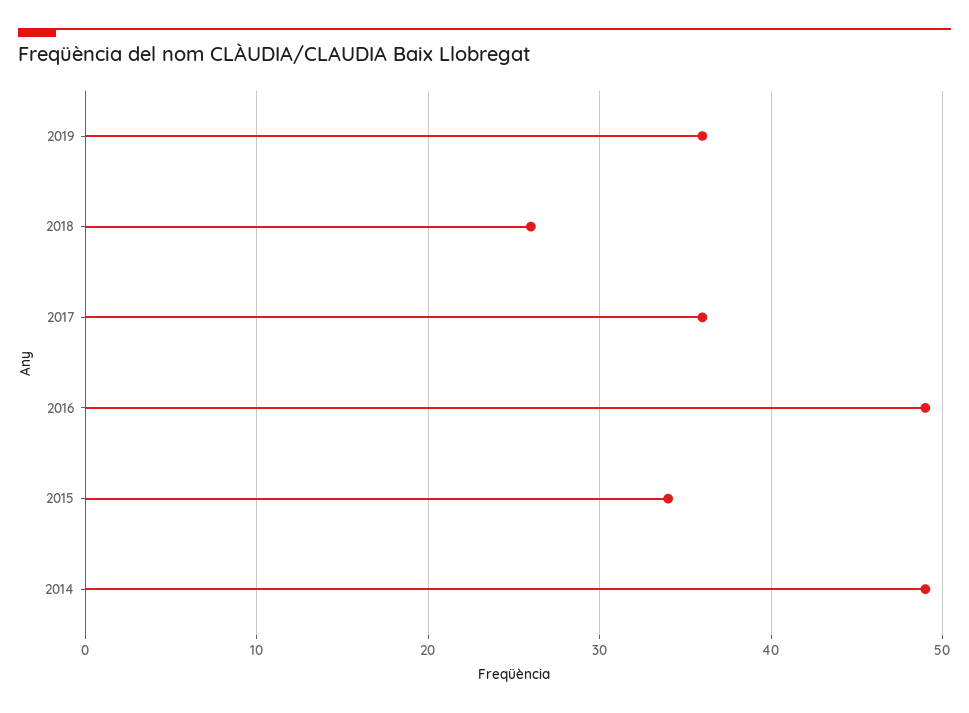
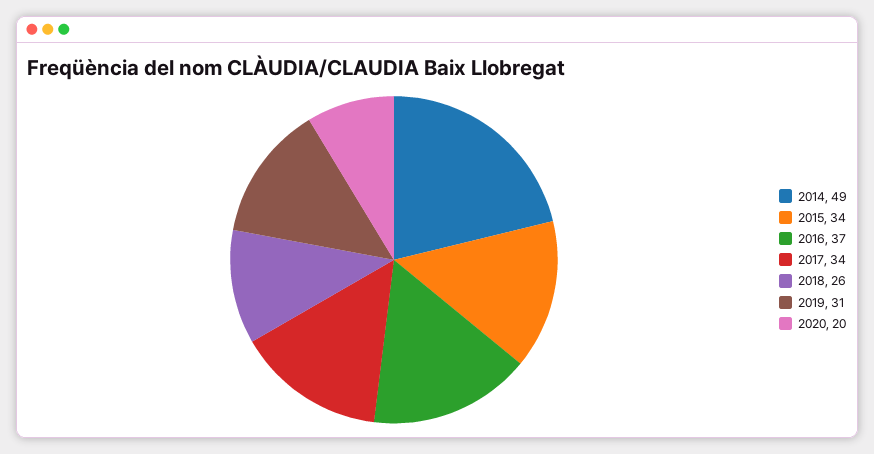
2019: 36 -> 31
2017: 36 -> 34
2016: 49 -> 37
2020: none -> 20

